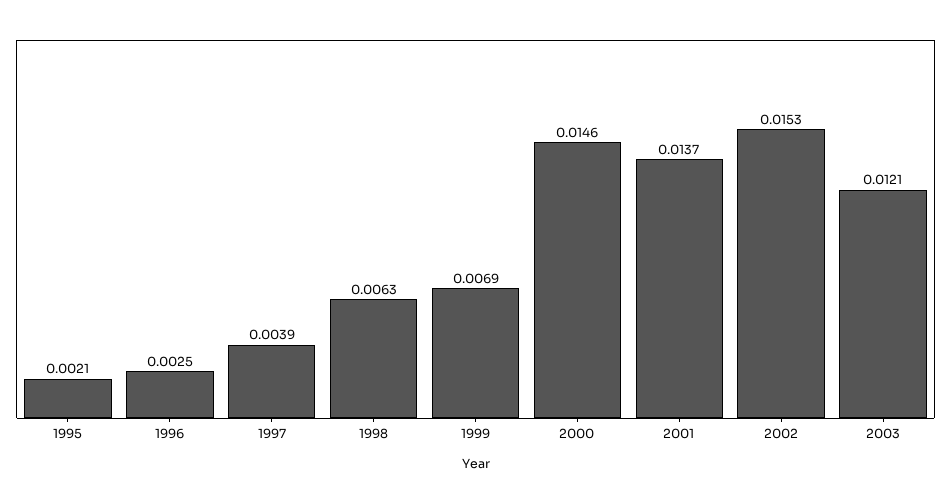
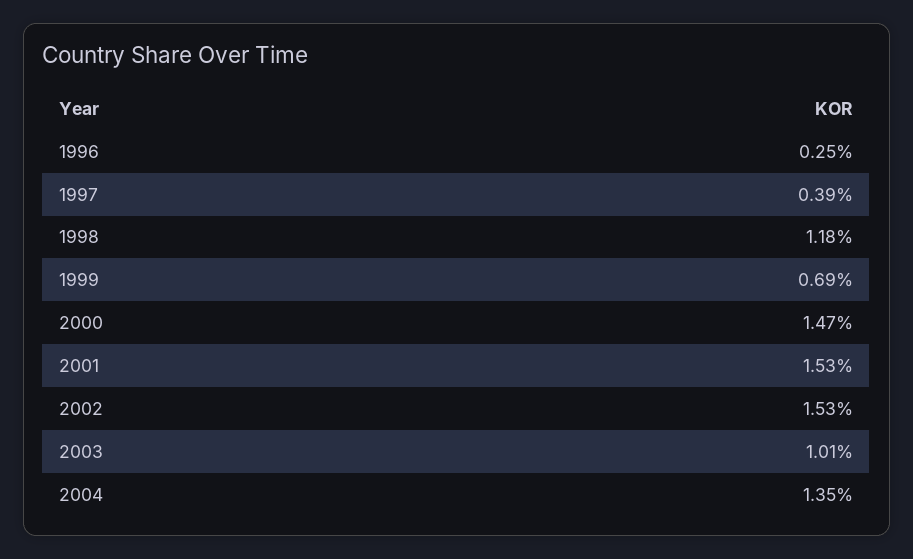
1995: 0.0021 -> none
1998: 0.0063 -> 0.0118
2000: 0.0146 -> 0.0147
2001: 0.0137 -> 0.0153
2003: 0.0121 -> 0.0101
2004: none -> 0.0135

